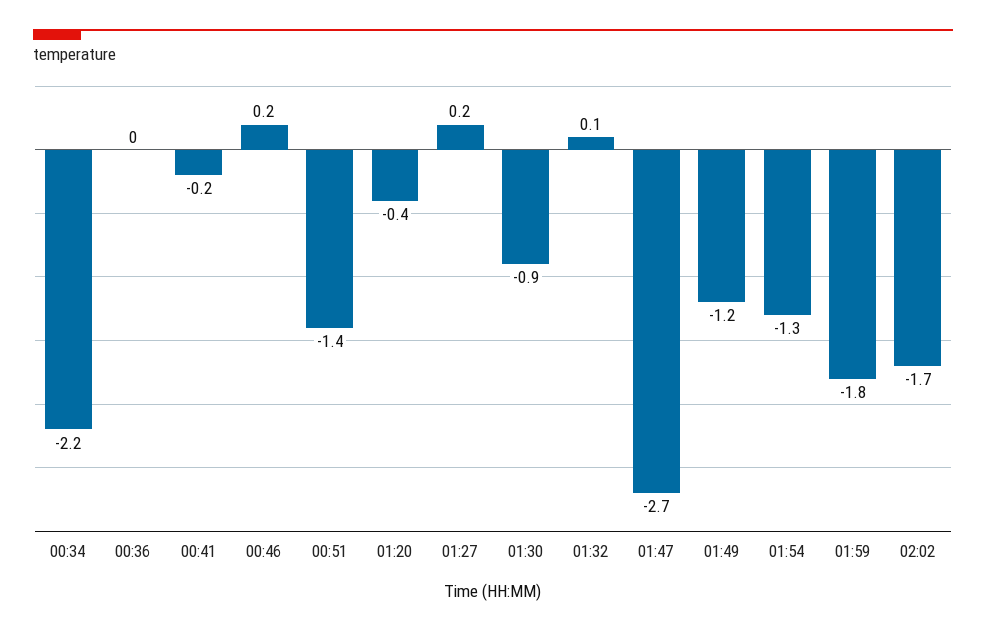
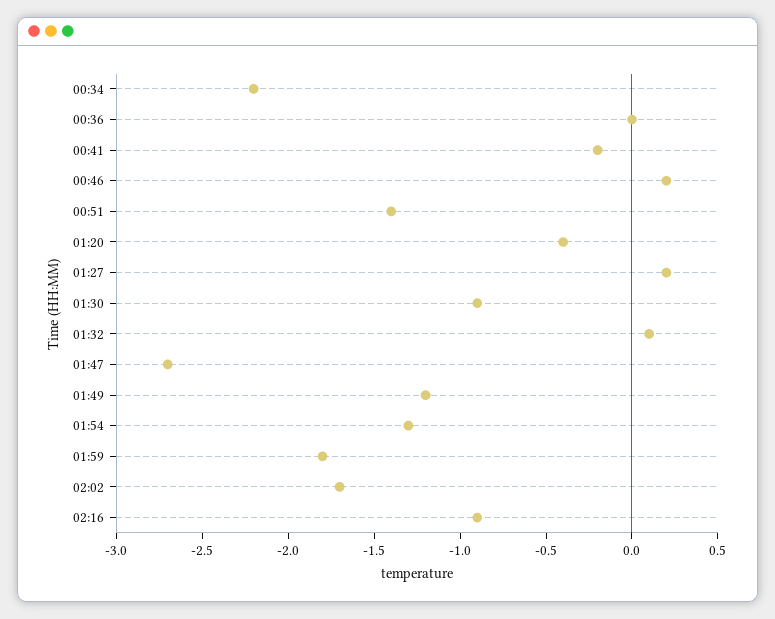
02:16: none -> -0.9

